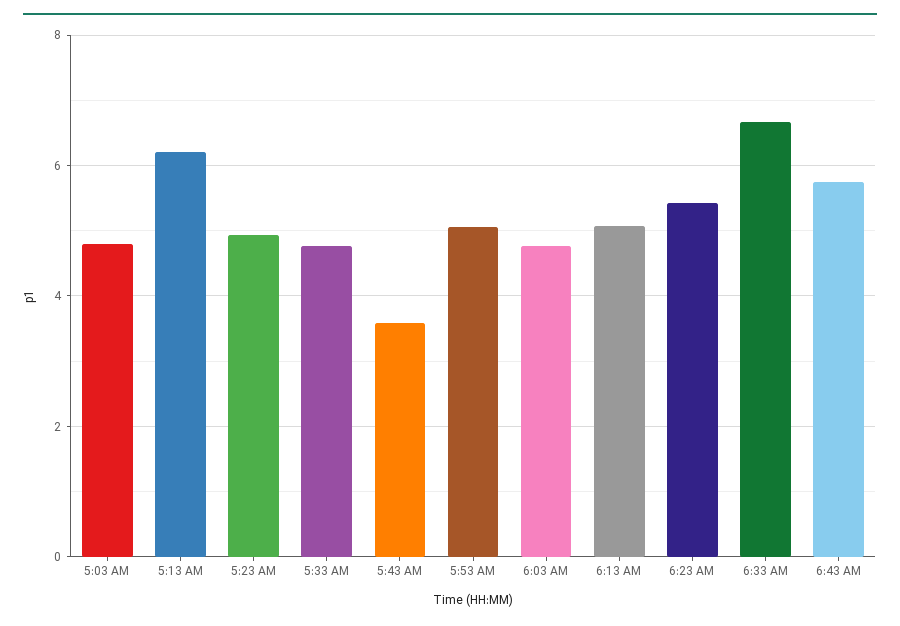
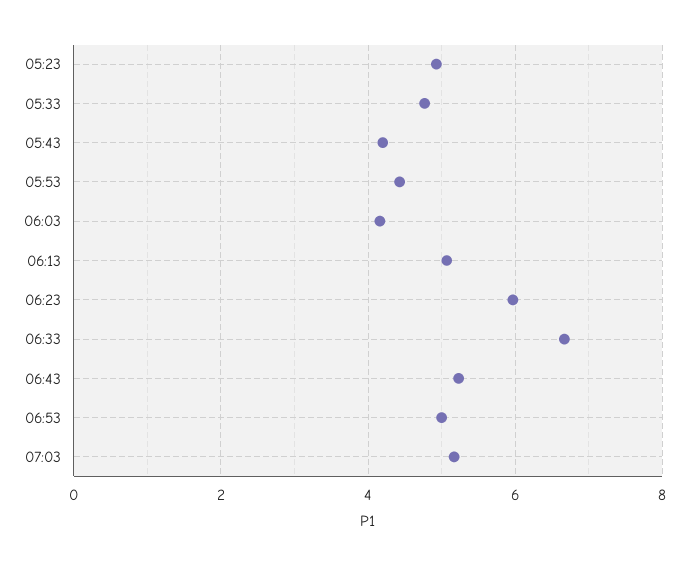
5:03 AM: 4.8 -> none
5:13 AM: 6.2 -> none
5:43 AM: 3.6 -> 4.2
5:53 AM: 5 -> 4.4
6:03 AM: 4.8 -> 4.2
6:23 AM: 5.4 -> 6
6:43 AM: 5.8 -> 5.2
06:53: none -> 5
07:03: none -> 5.2

